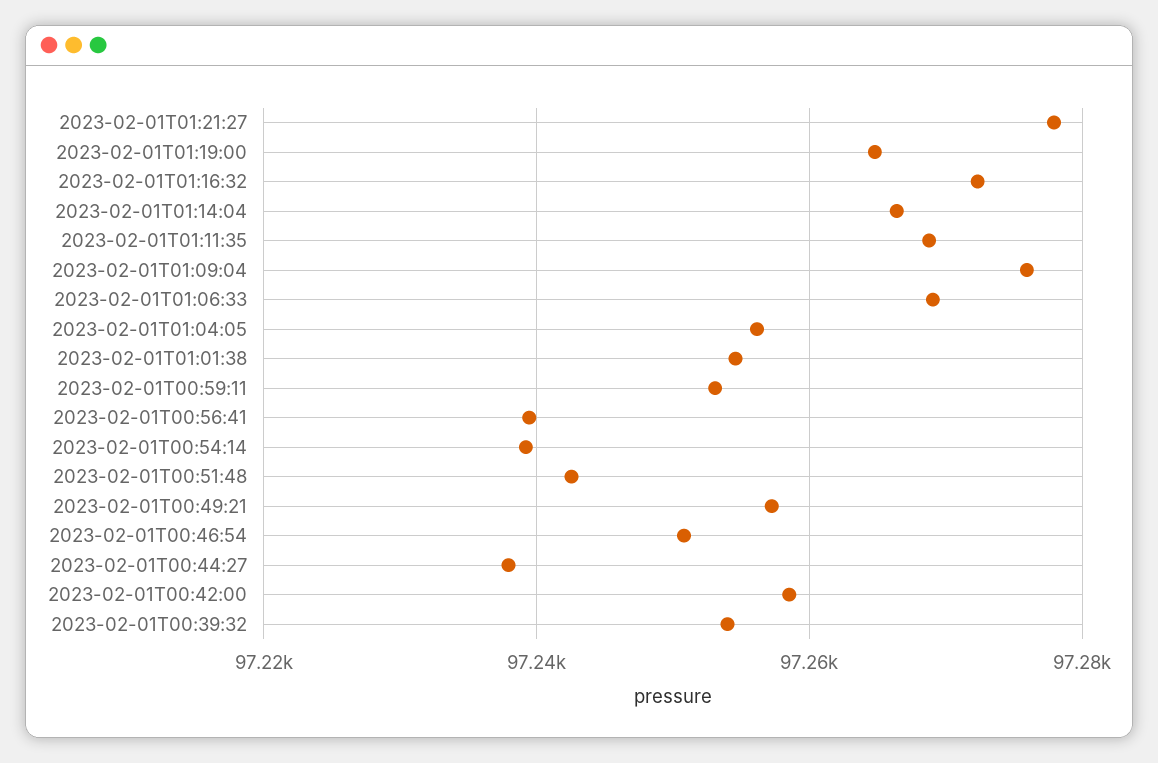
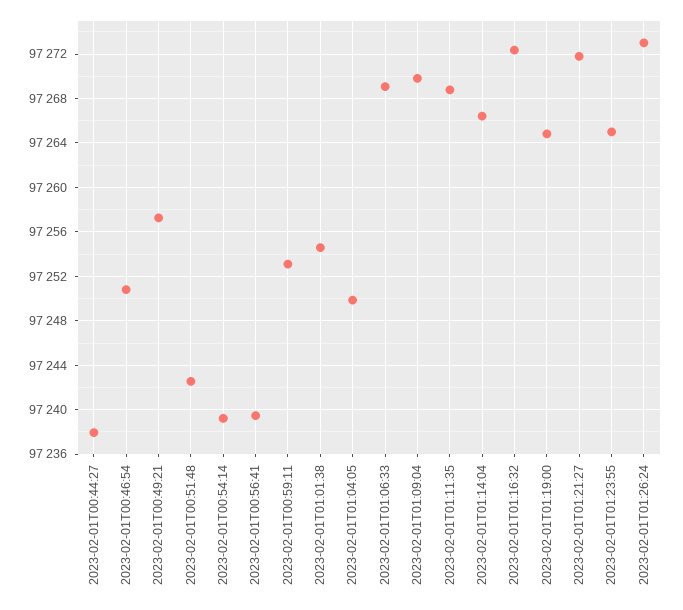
2023-02-01T01:21:27: 97278 -> 97272
2023-02-01T01:09:04: 97276 -> 97270
2023-02-01T01:04:05: 97256 -> 97250
2023-02-01T00:42:00: 97258 -> none
2023-02-01T00:39:32: 97254 -> none
2023-02-01T01:23:55: none -> 97265
2023-02-01T01:26:24: none -> 97273

